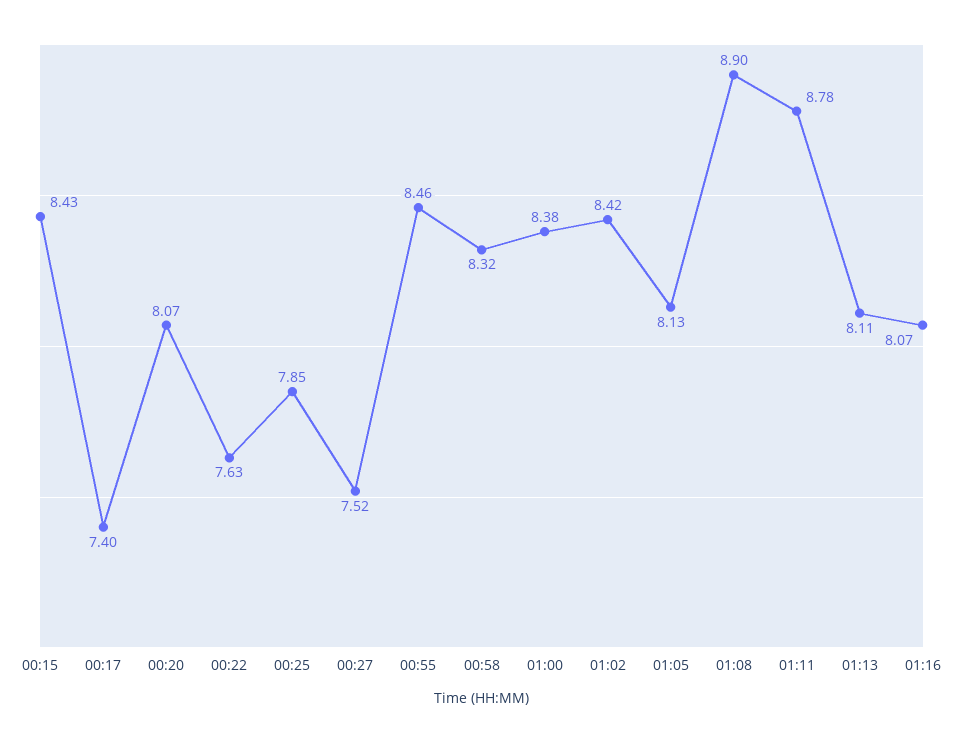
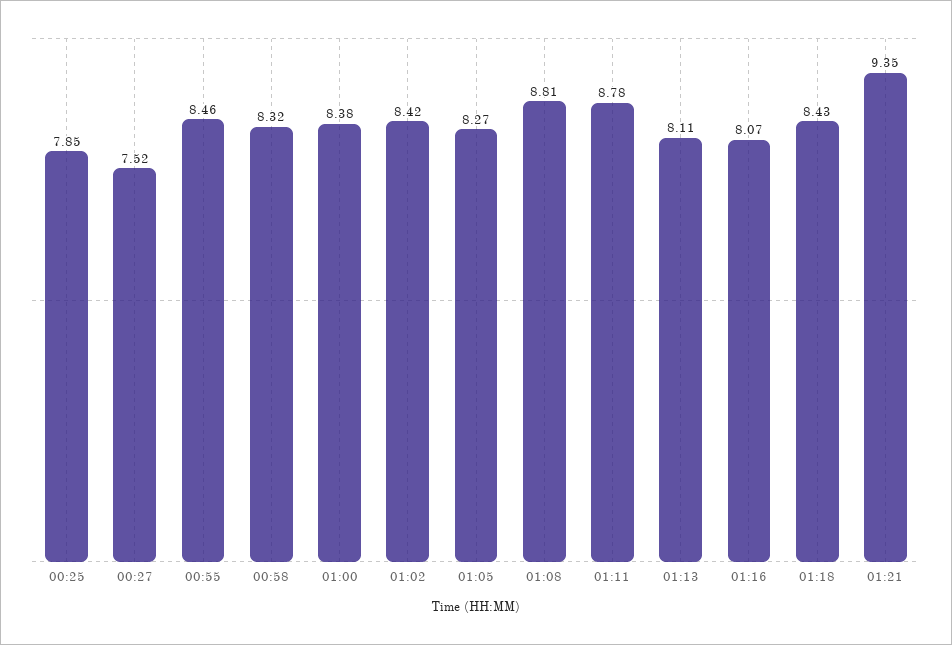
00:15: 8.43 -> none
00:17: 7.4 -> none
00:20: 8.07 -> none
00:22: 7.63 -> none
01:05: 8.13 -> 8.27
01:08: 8.9 -> 8.81
01:18: none -> 8.43
01:21: none -> 9.35

